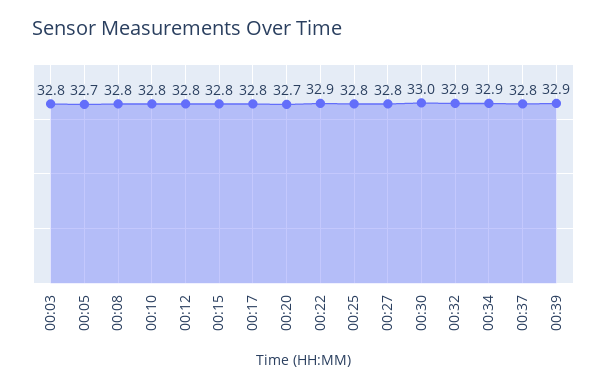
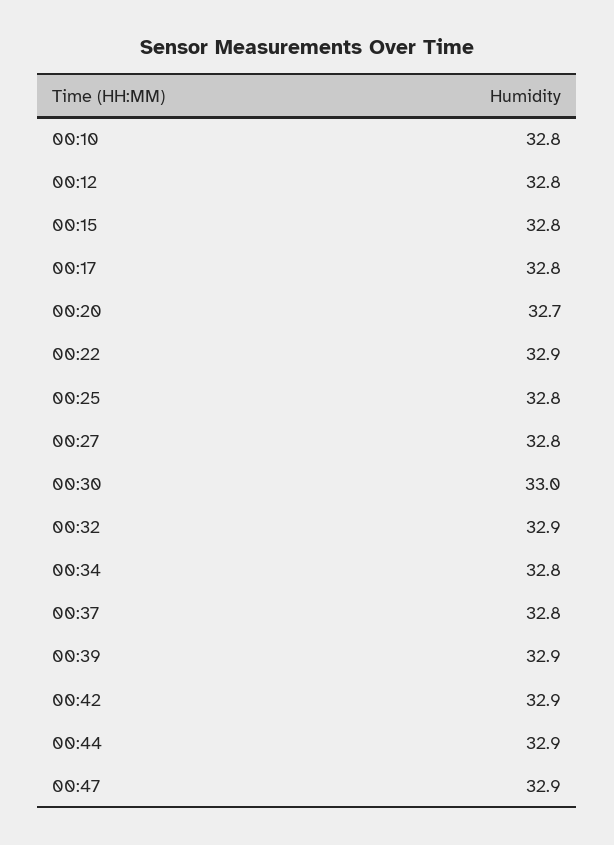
00:03: 32.8 -> none
00:05: 32.7 -> none
00:08: 32.8 -> none
00:34: 32.9 -> 32.8
00:42: none -> 32.9
00:44: none -> 32.9
00:47: none -> 32.9

